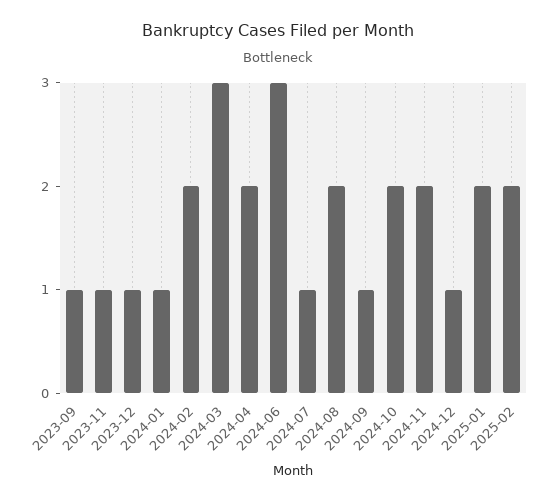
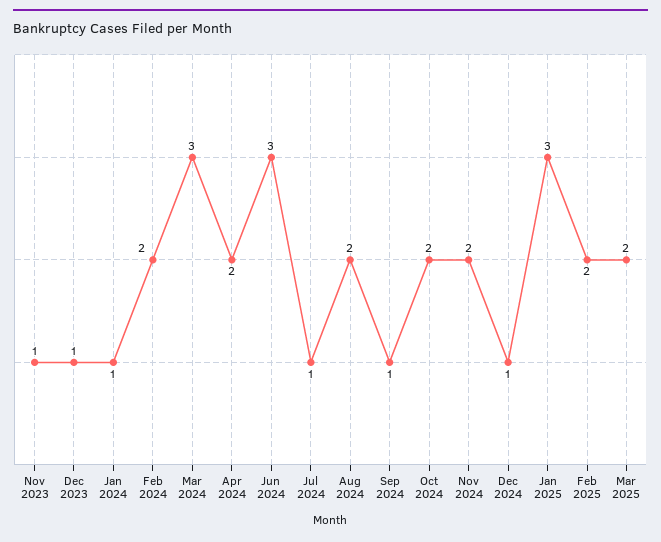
2023-09: 1 -> none
2025-01: 2 -> 3
Mar 2025: none -> 2

